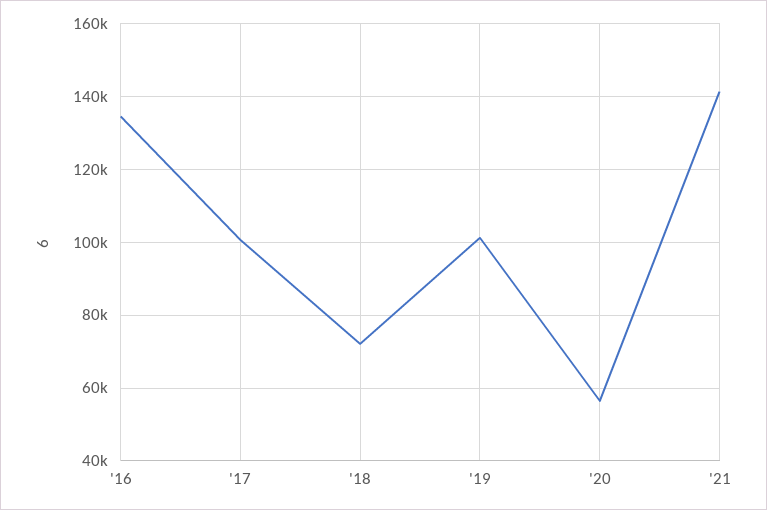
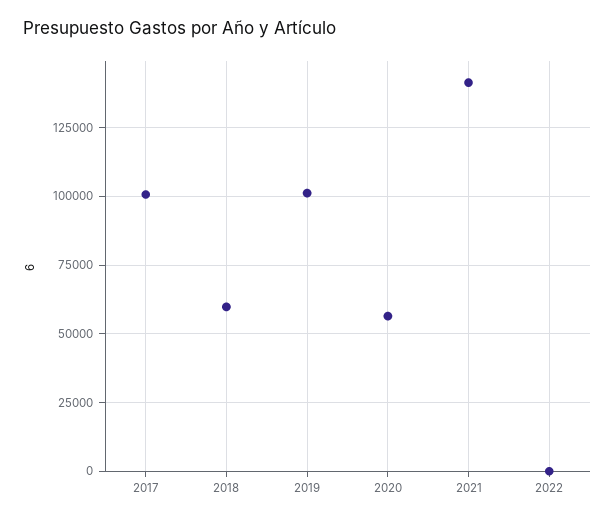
'16: 134000 -> none
'18: 72000 -> 60000
2022: none -> 0

